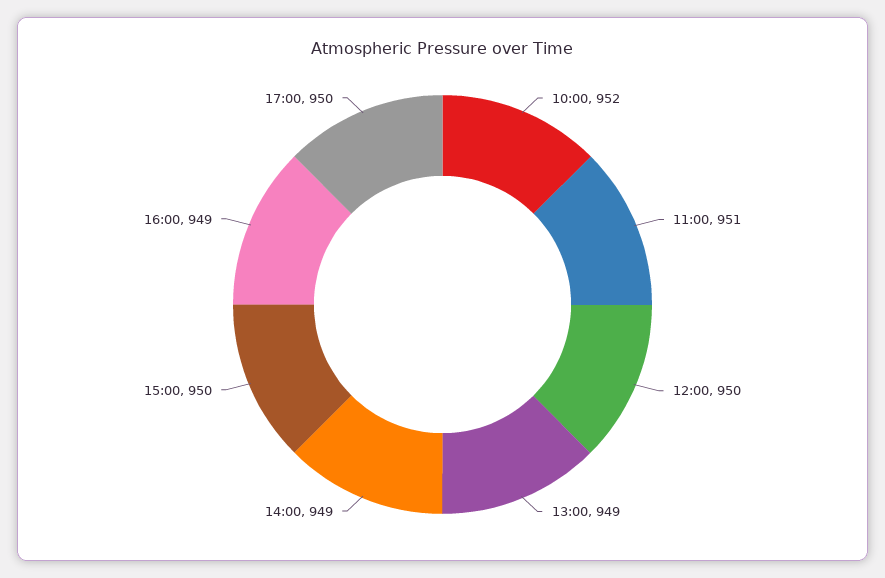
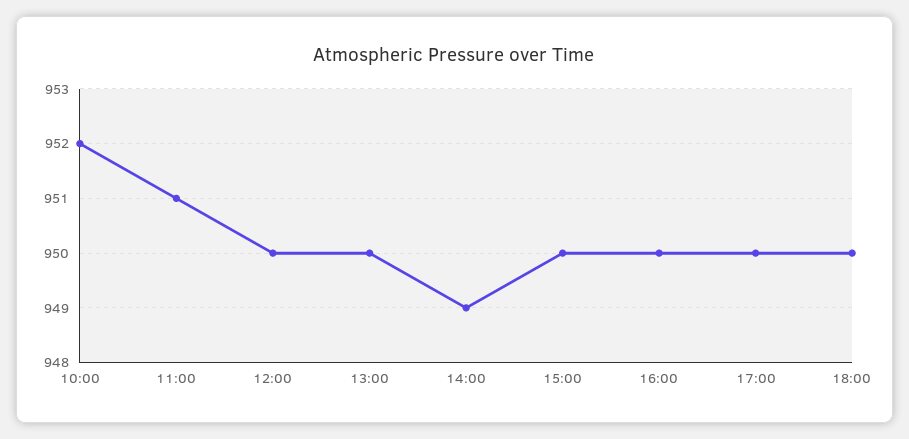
13:00: 949 -> 950
16:00: 949 -> 950
18:00: none -> 950

